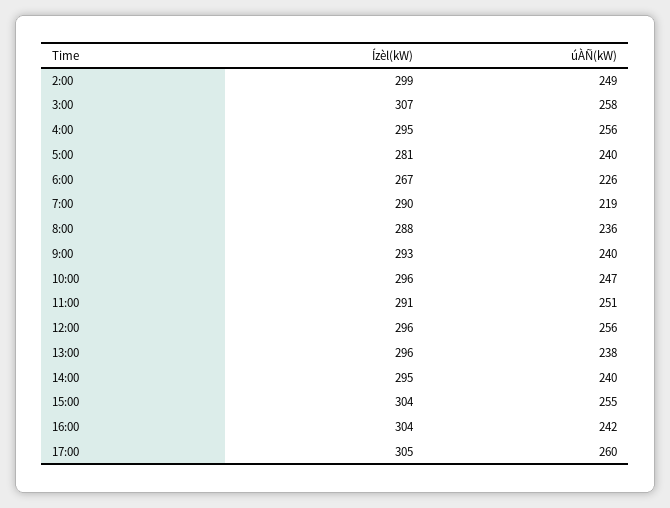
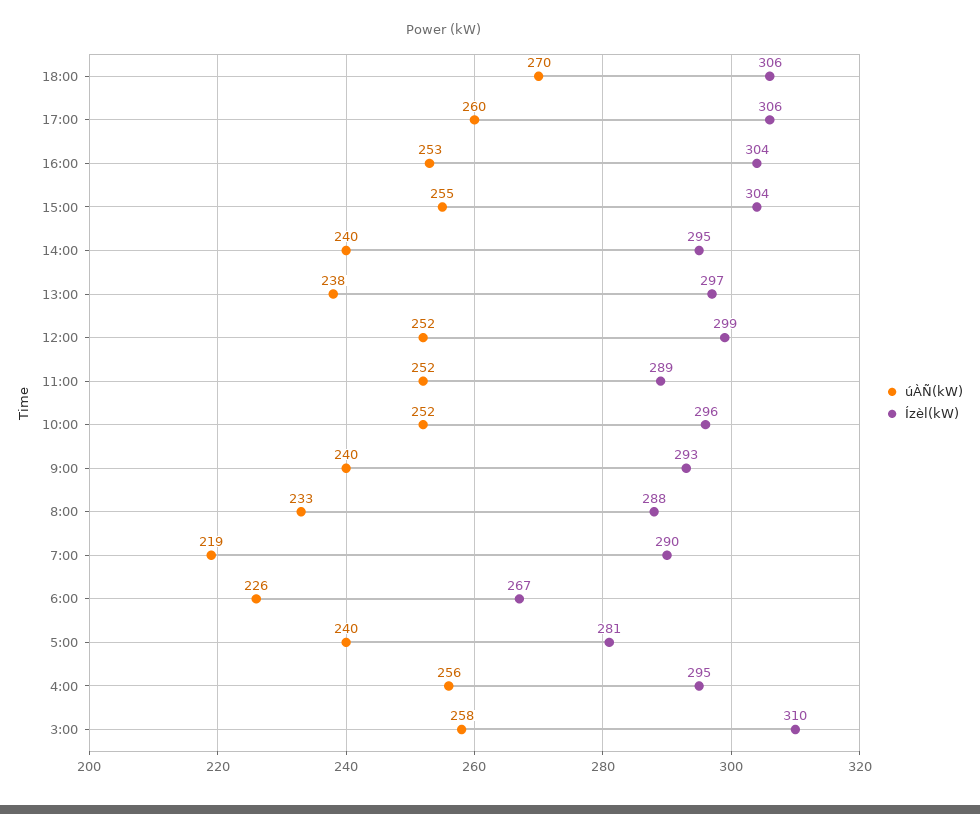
Ízèl(kW), 2:00: 299 -> none
úÀÑ(kW), 2:00: 249 -> none
Ízèl(kW), 3:00: 307 -> 310
úÀÑ(kW), 8:00: 236 -> 233
úÀÑ(kW), 10:00: 247 -> 252
Ízèl(kW), 11:00: 291 -> 289
úÀÑ(kW), 11:00: 251 -> 252
Ízèl(kW), 12:00: 296 -> 299
úÀÑ(kW), 12:00: 256 -> 252
Ízèl(kW), 13:00: 296 -> 297
úÀÑ(kW), 16:00: 242 -> 253
Ízèl(kW), 17:00: 305 -> 306
úÀÑ(kW), 18:00: none -> 270
Ízèl(kW), 18:00: none -> 306

